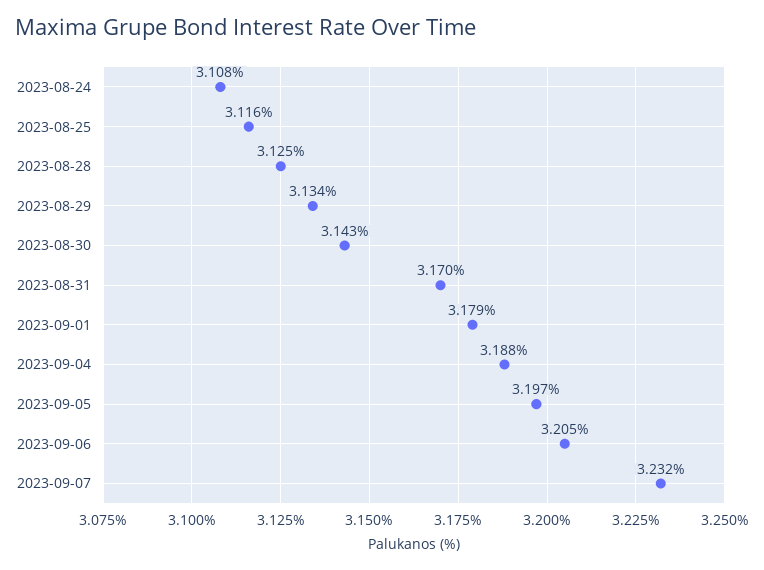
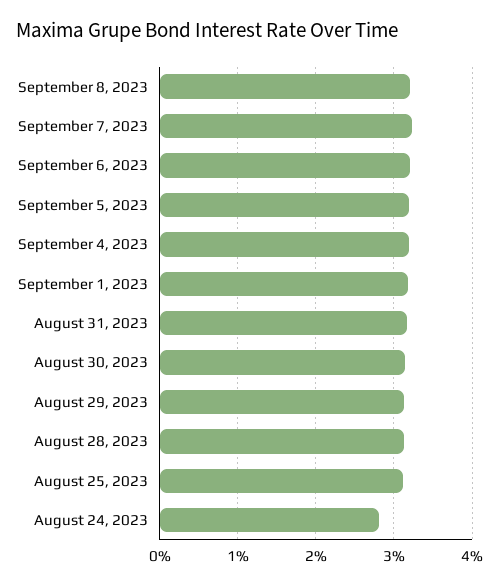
2023-08-24: 3.108 -> 2.8
September 8, 2023: none -> 3.2

